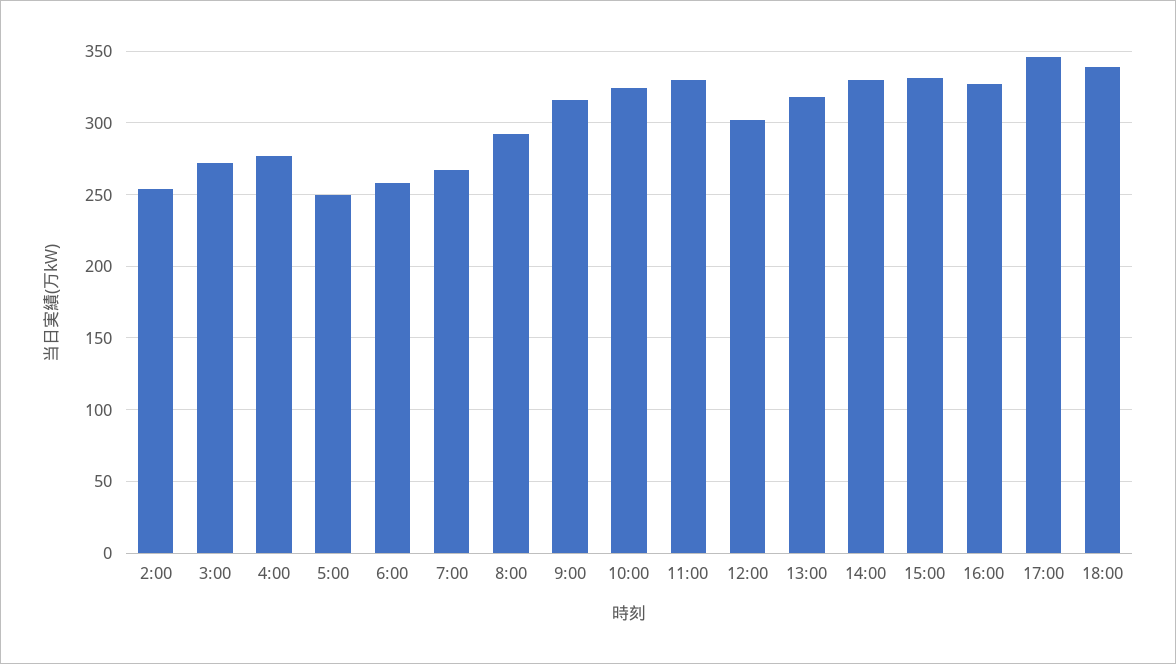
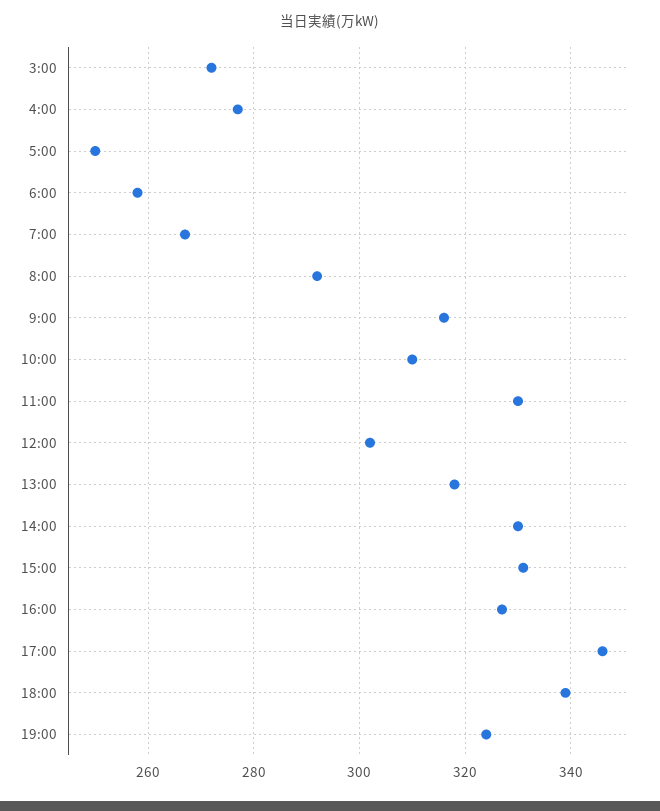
2:00: 255 -> none
10:00: 325 -> 310
19:00: none -> 325

